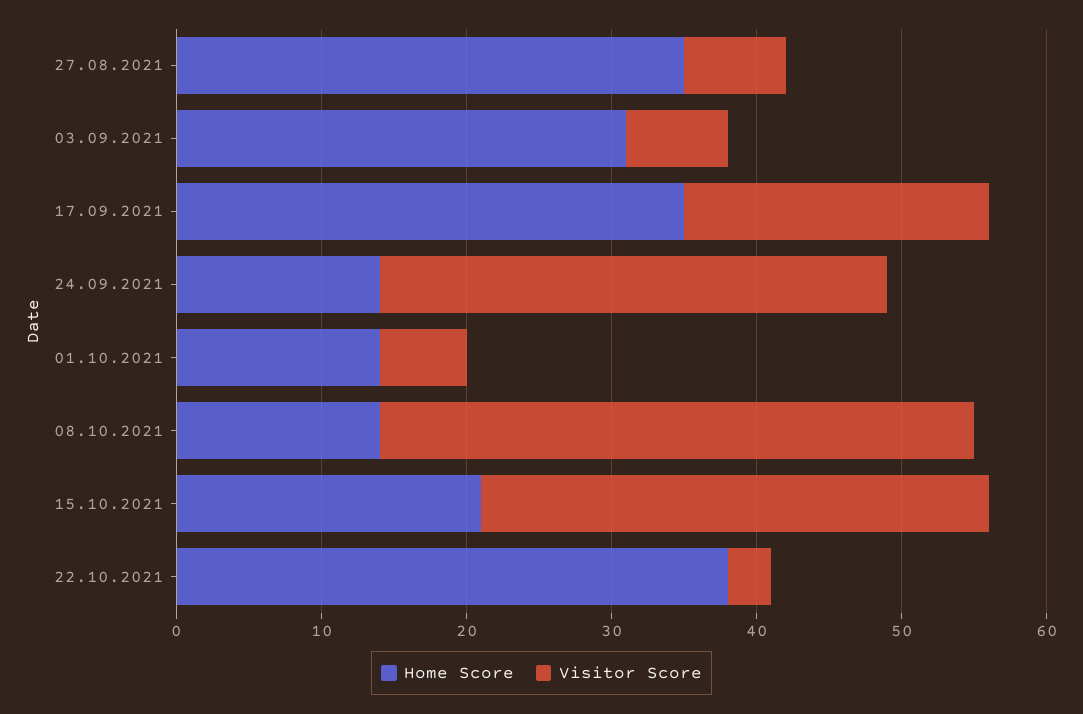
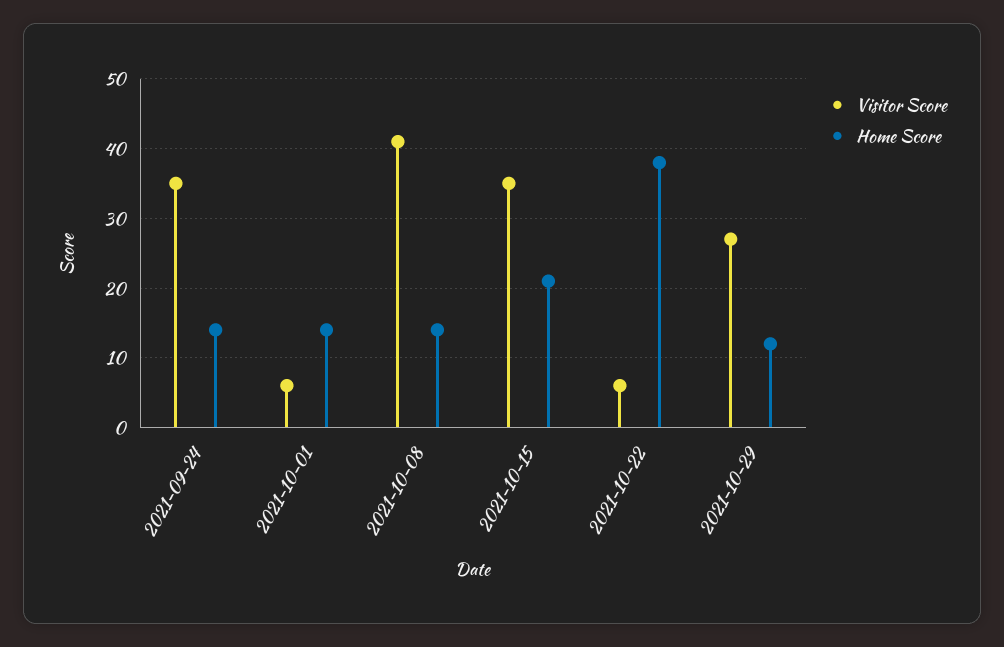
Home Score, 27.08.2021: 35 -> none
Visitor Score, 27.08.2021: 7 -> none
Home Score, 03.09.2021: 31 -> none
Visitor Score, 03.09.2021: 7 -> none
Home Score, 17.09.2021: 35 -> none
Visitor Score, 17.09.2021: 21 -> none
Visitor Score, 22.10.2021: 3 -> 6
Visitor Score, 2021-10-29: none -> 27
Home Score, 2021-10-29: none -> 12

